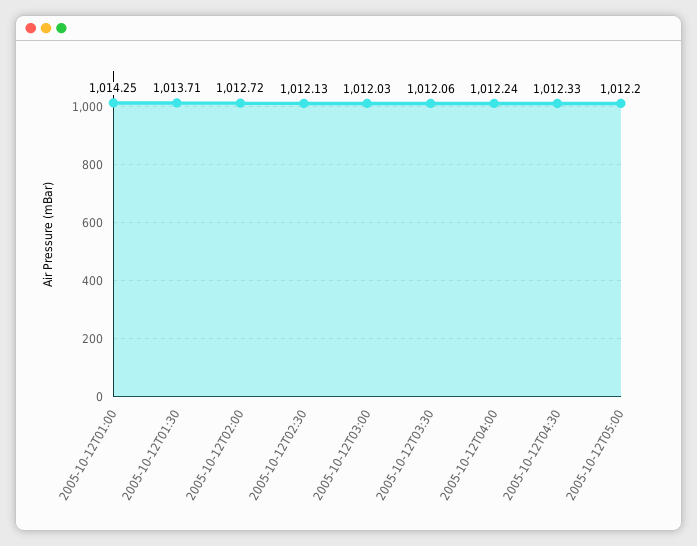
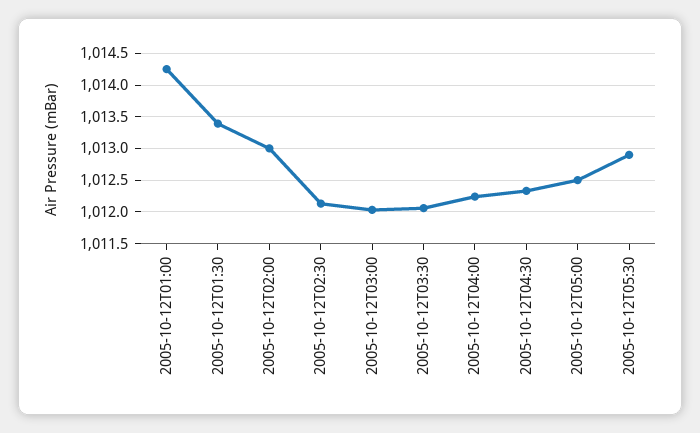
2005-10-12T01:30: 1013.71 -> 1013.4
2005-10-12T02:00: 1012.72 -> 1013
2005-10-12T05:00: 1012.2 -> 1012.5
2005-10-12T05:30: none -> 1012.9

